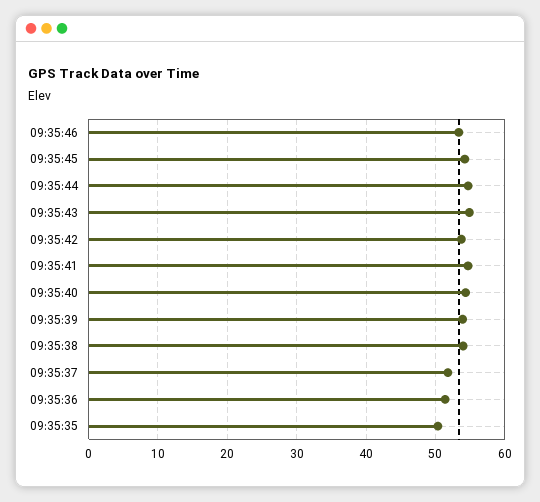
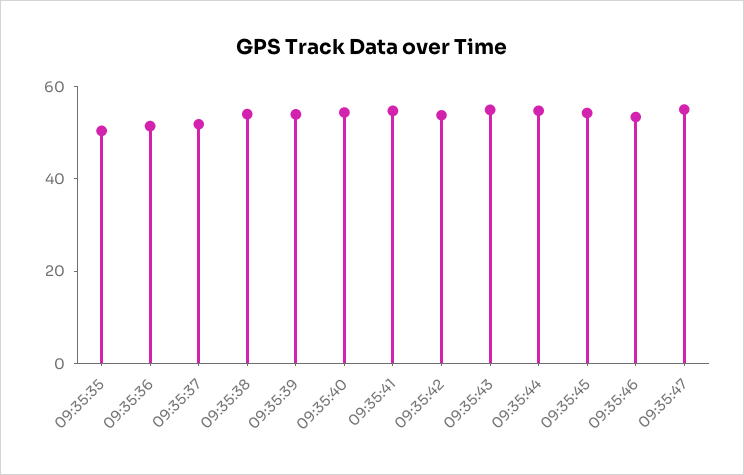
09:35:47: none -> 55

